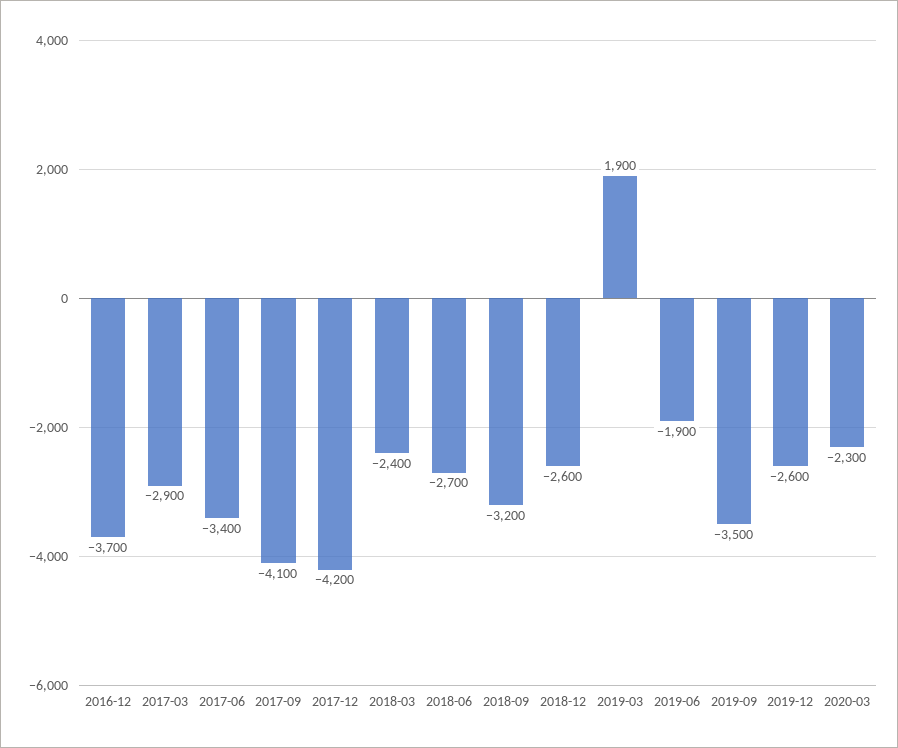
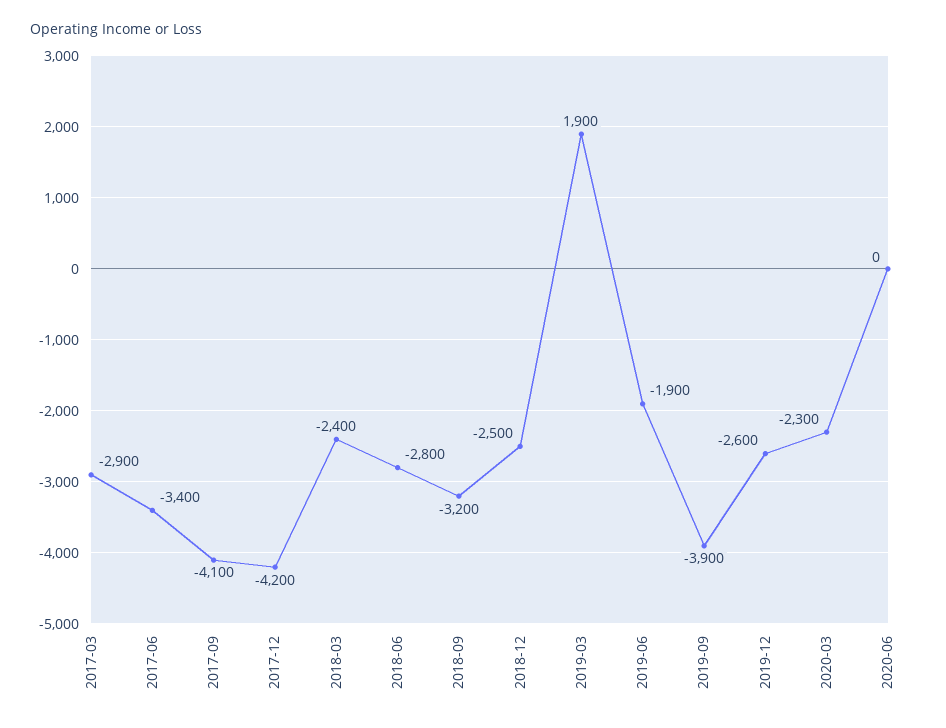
2016-12: -3700 -> none
2018-06: -2700 -> -2800
2018-12: -2600 -> -2500
2019-09: -3500 -> -3900
2020-06: none -> 0

